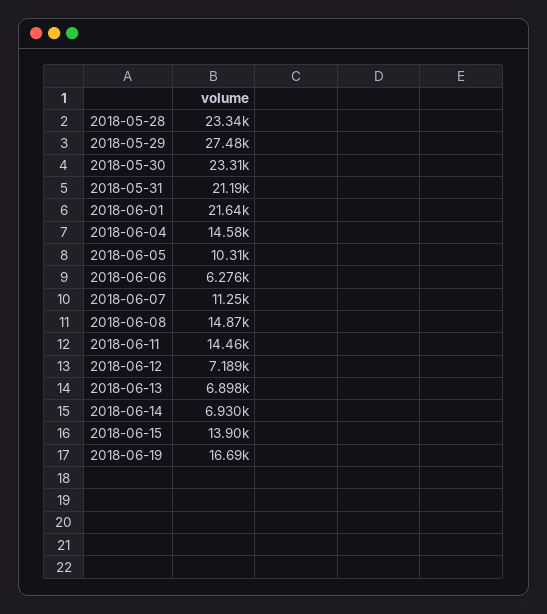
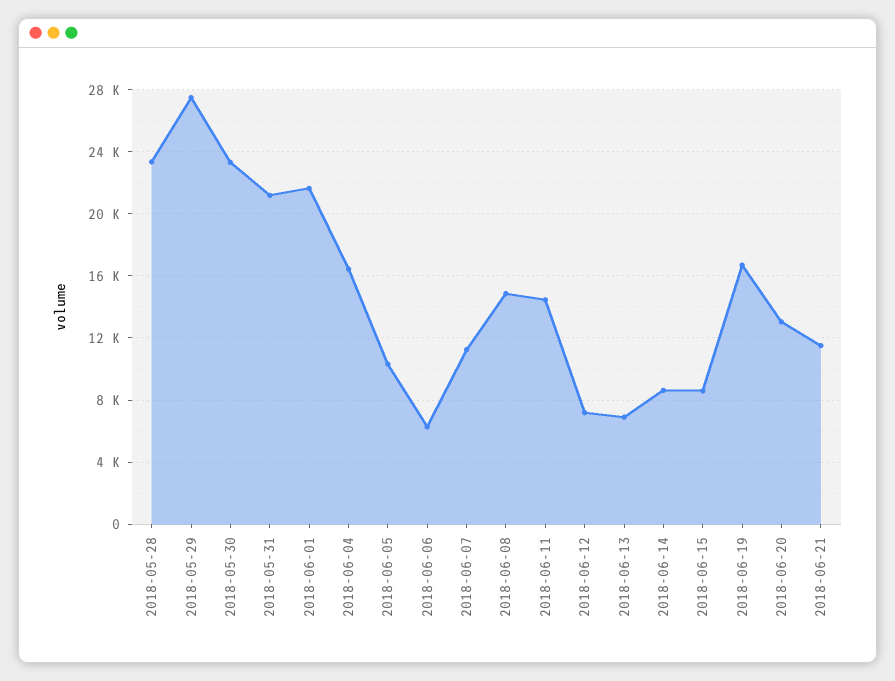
2018-06-04: 14580 -> 16500
2018-06-14: 6930 -> 8500
2018-06-15: 13900 -> 8500
2018-06-20: none -> 13000
2018-06-21: none -> 11500

